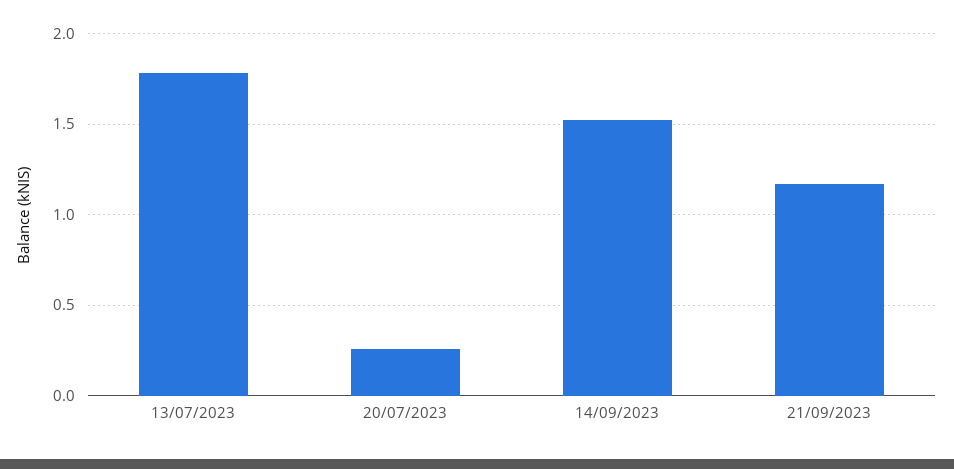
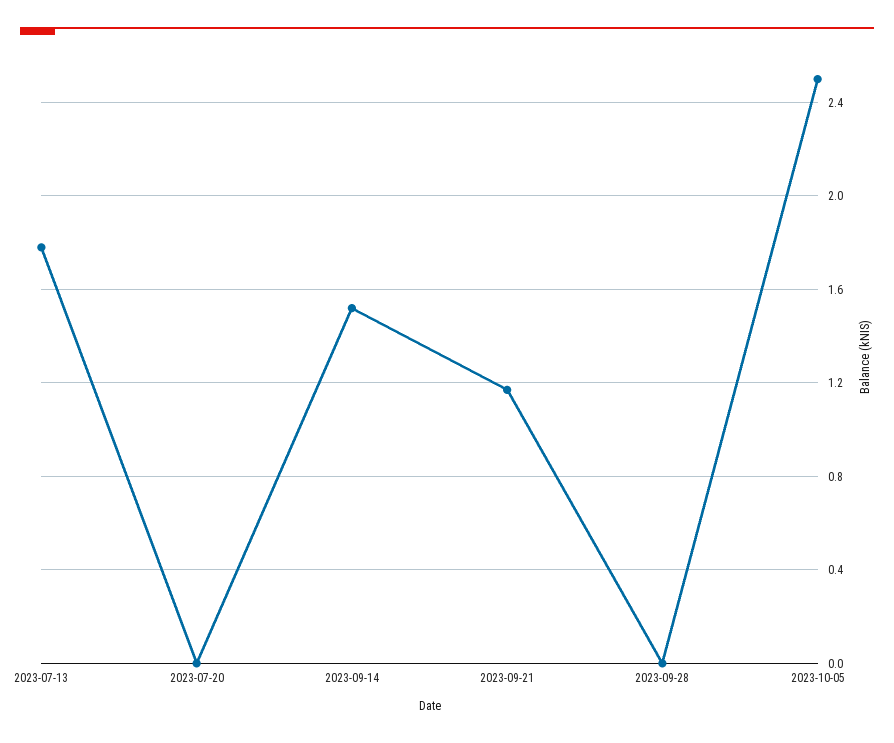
20/07/2023: 0.25 -> 0
2023-09-28: none -> 0
2023-10-05: none -> 2.5

